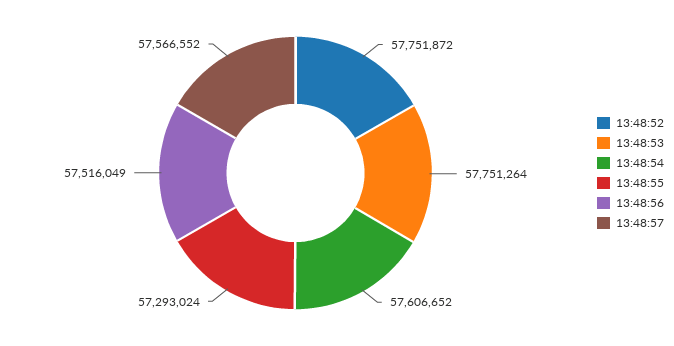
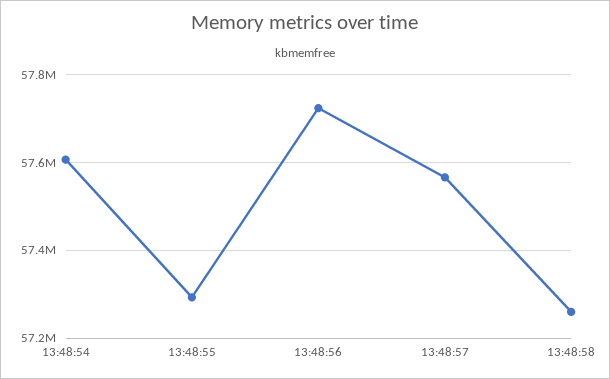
13:48:52: 57751872 -> none
13:48:53: 57751264 -> none
13:48:56: 57516049 -> 57720000
13:48:58: none -> 57260000

